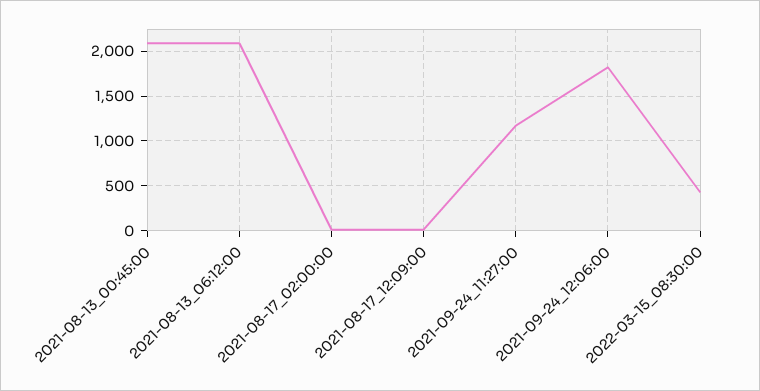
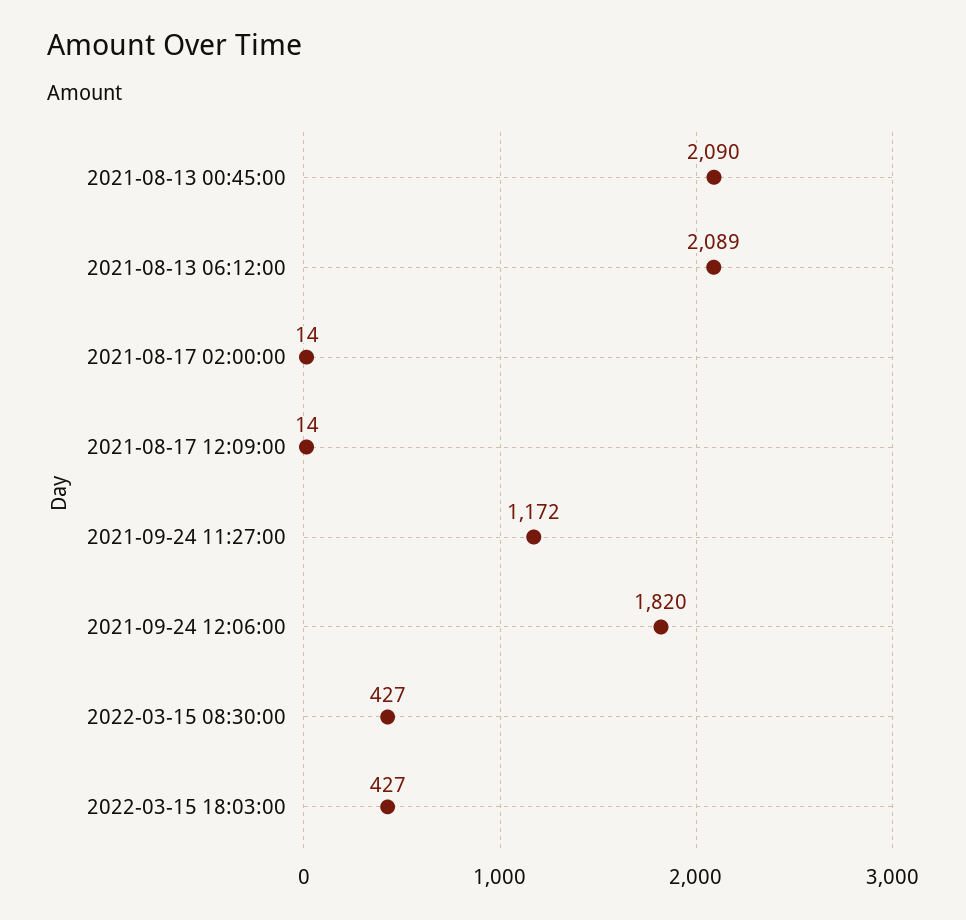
2022-03-15 18:03:00: none -> 427

